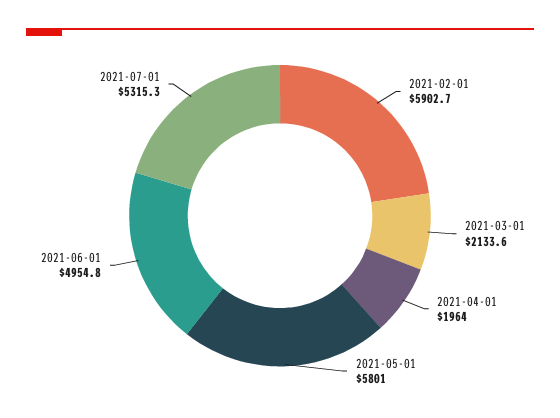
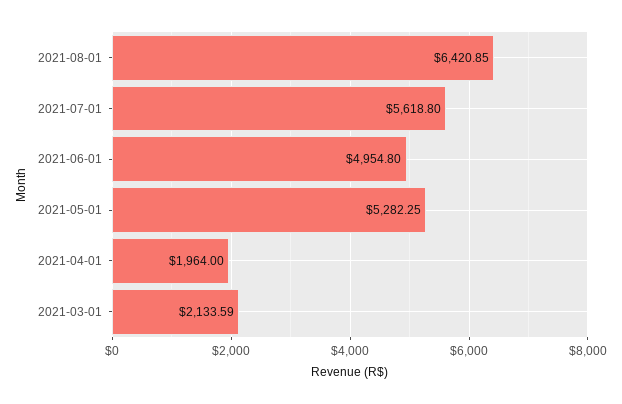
2021-02-01: 5902.7 -> none
2021-05-01: 5801 -> 5282.25
2021-07-01: 5315.3 -> 5618.8
2021-08-01: none -> 6420.85

